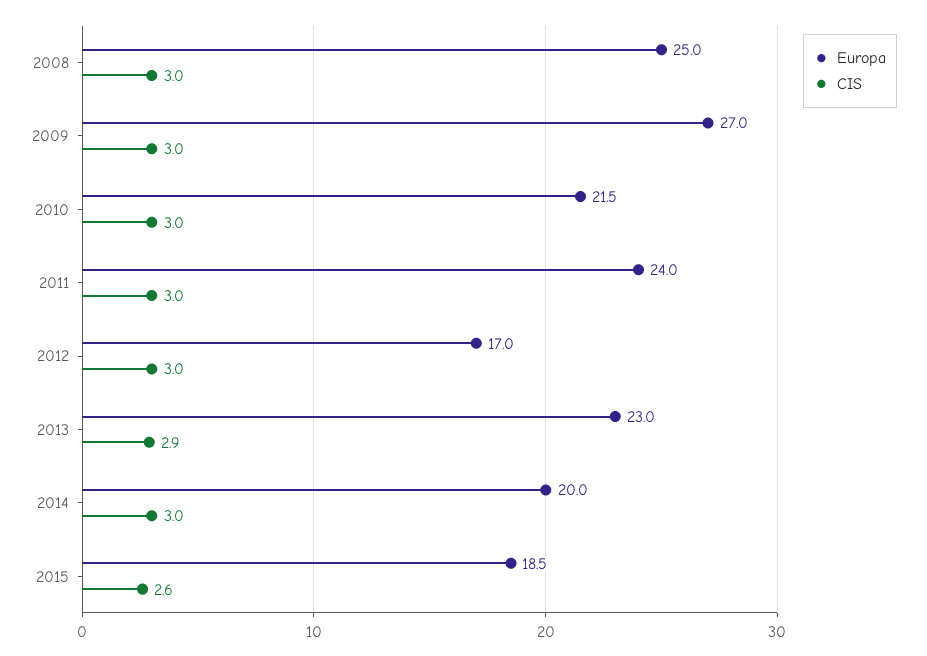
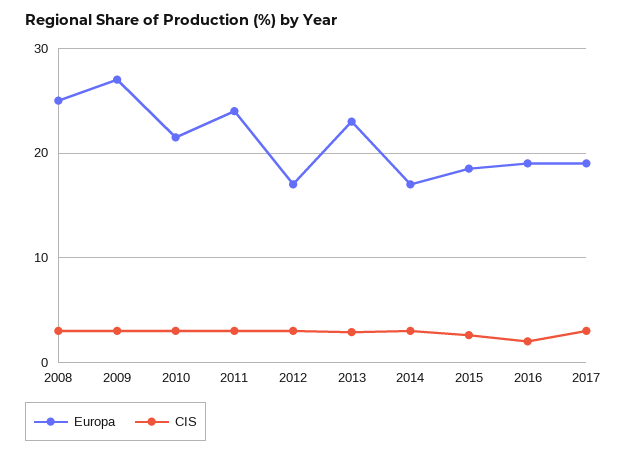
Europa, 2014: 20 -> 17
Europa, 2016: none -> 19
CIS, 2016: none -> 2
Europa, 2017: none -> 19
CIS, 2017: none -> 3

